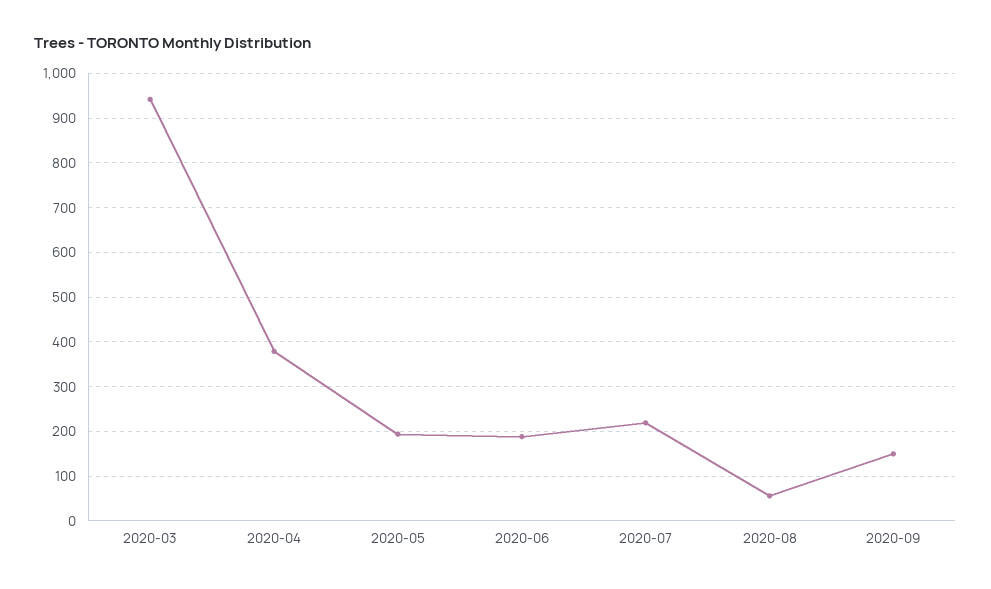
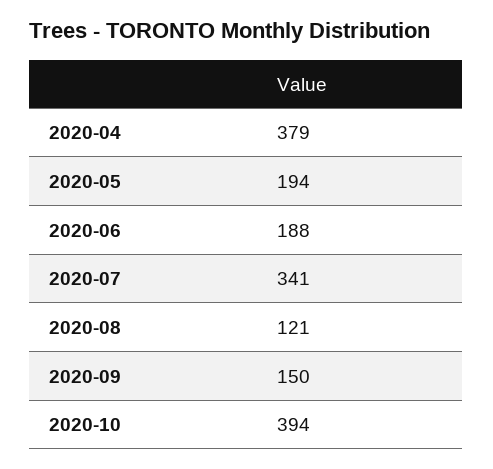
2020-03: 940 -> none
2020-07: 220 -> 341
2020-08: 60 -> 121
2020-10: none -> 394

